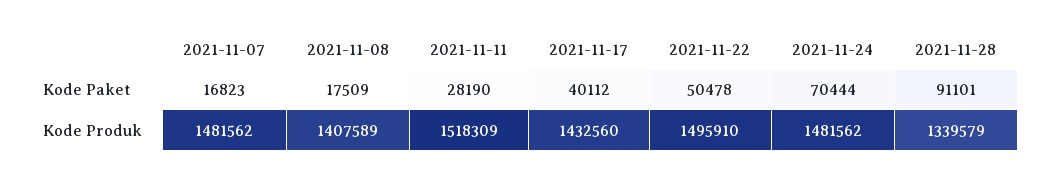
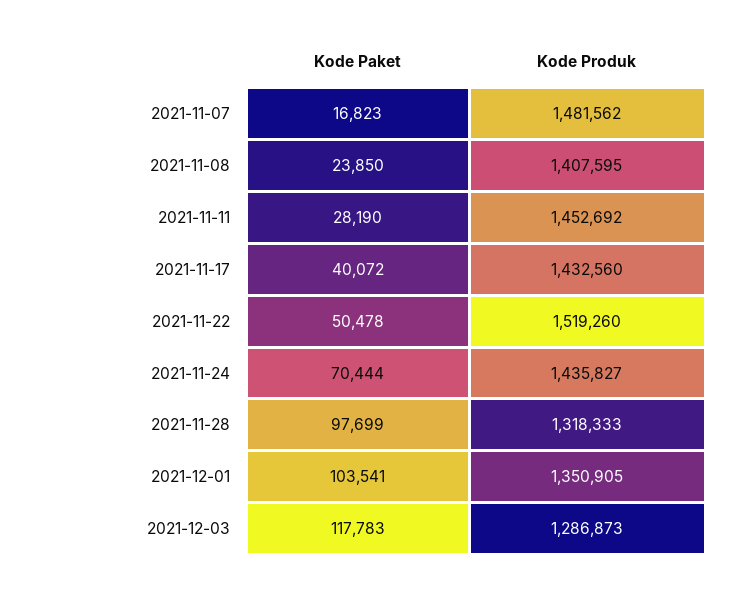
2021-11-08, Kode Paket: 17509 -> 23850
2021-11-17, Kode Paket: 40112 -> 40072
2021-11-28, Kode Paket: 91101 -> 97699
2021-11-08, Kode Produk: 1407589 -> 1407595
2021-11-11, Kode Produk: 1518309 -> 1452692
2021-11-22, Kode Produk: 1495910 -> 1519260
2021-11-24, Kode Produk: 1481562 -> 1435827
2021-11-28, Kode Produk: 1339579 -> 1318333
2021-12-01, Kode Paket: none -> 103541
2021-12-01, Kode Produk: none -> 1350905
2021-12-03, Kode Paket: none -> 117783
2021-12-03, Kode Produk: none -> 1286873

